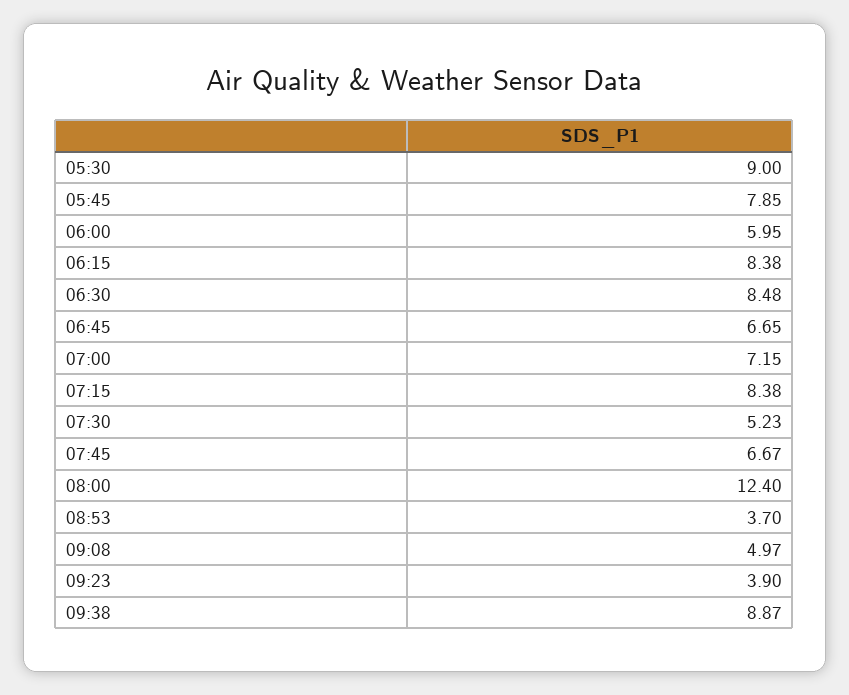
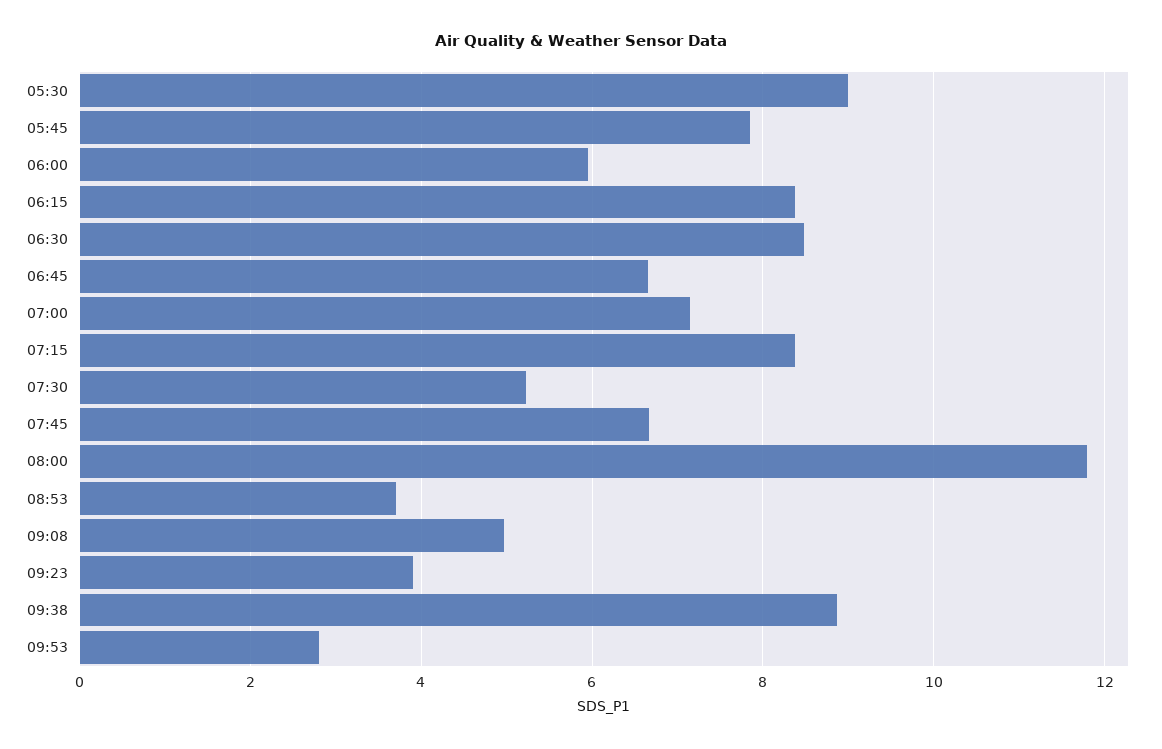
08:00: 12.4 -> 11.8
09:53: none -> 2.8

